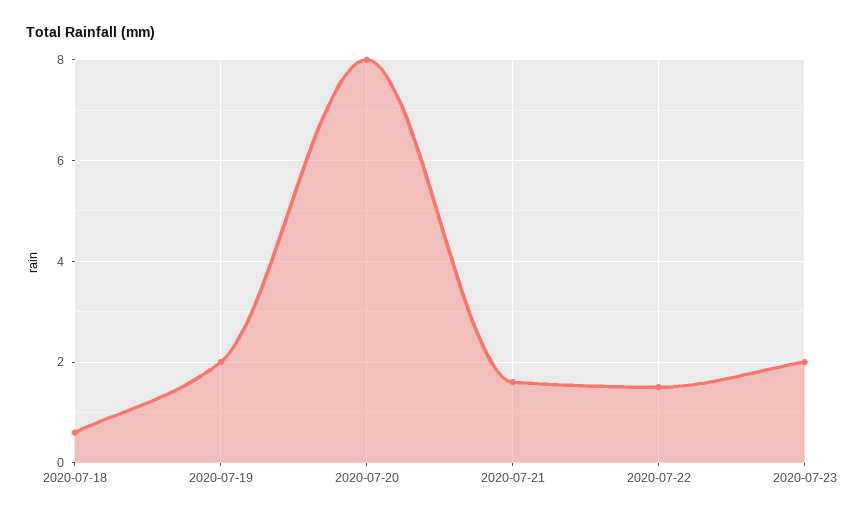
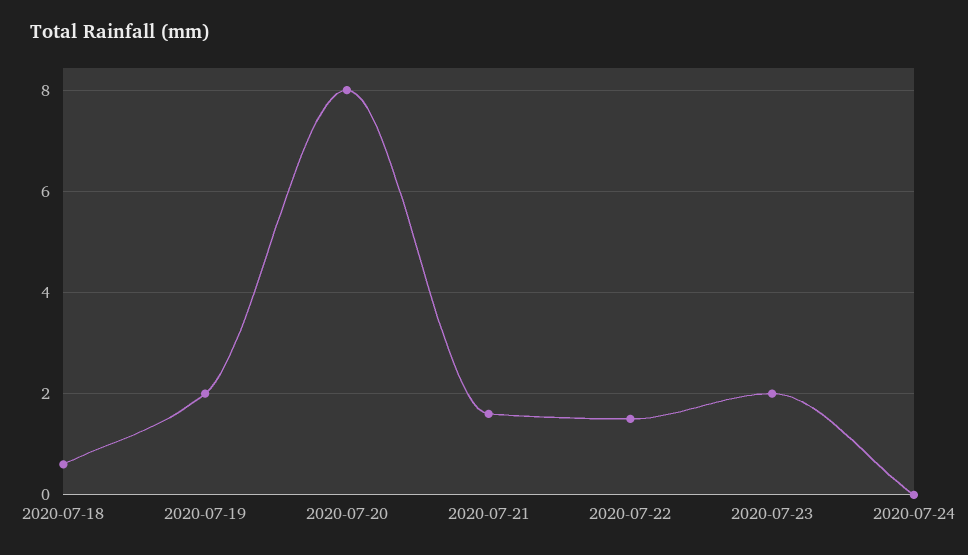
2020-07-24: none -> 0

